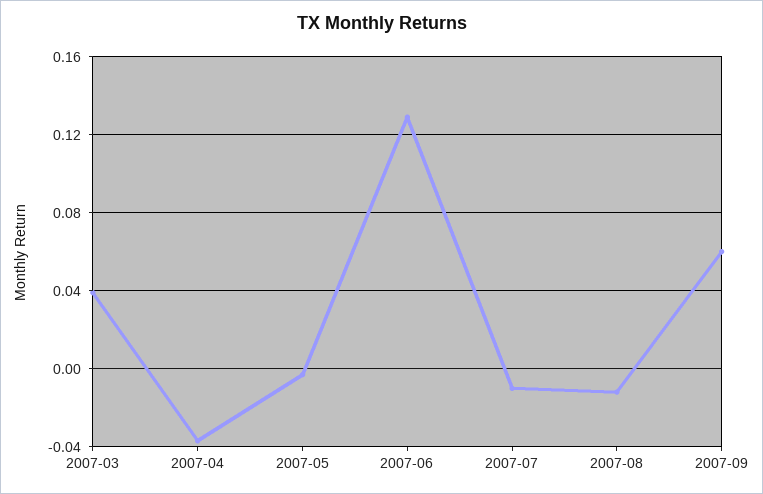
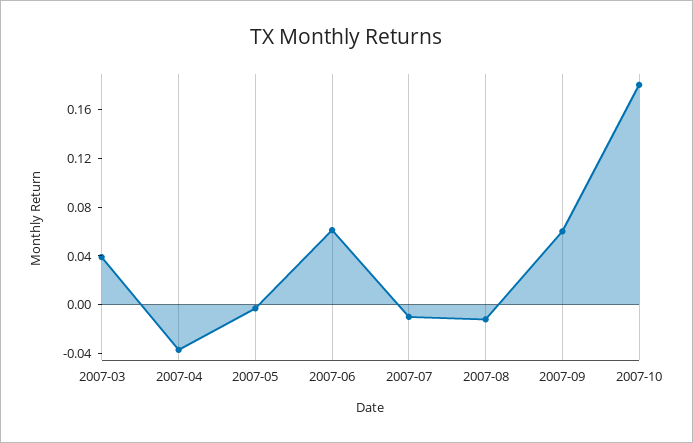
2007-06: 0.13 -> 0.06
2007-10: none -> 0.18

